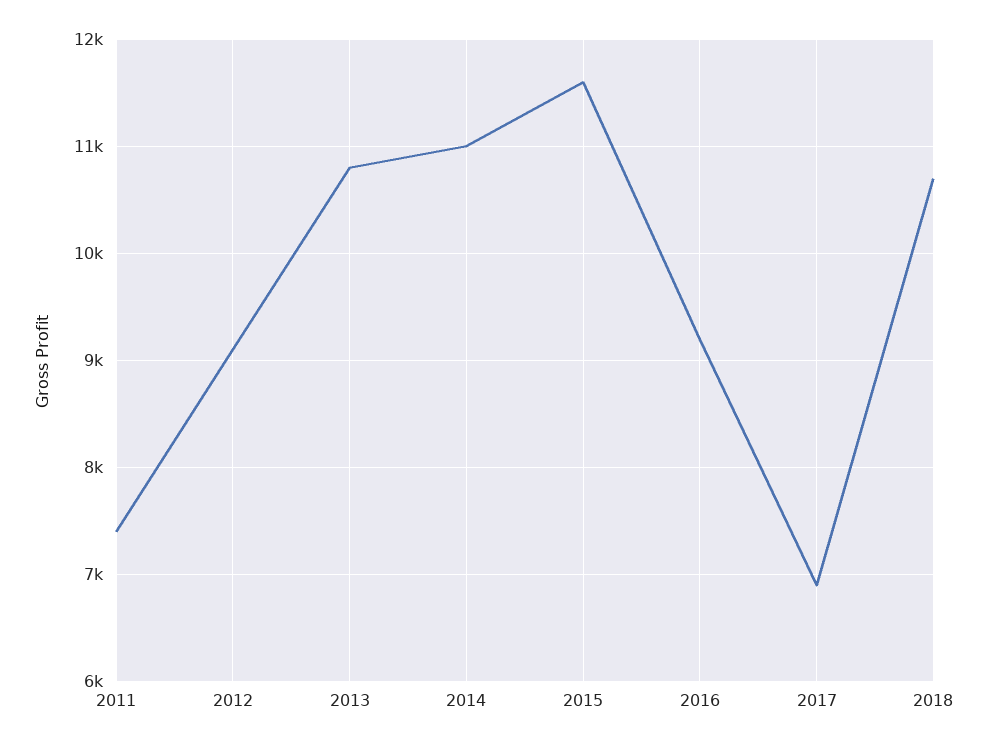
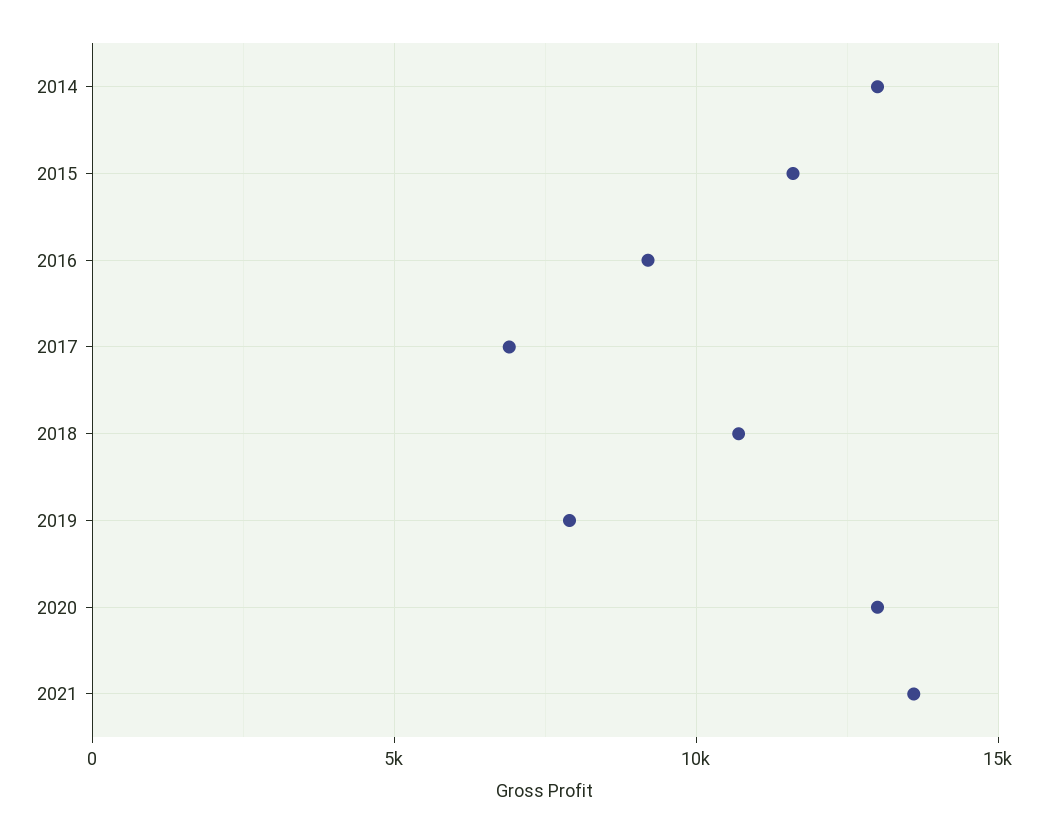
2011: 7400 -> none
2012: 9100 -> none
2013: 10800 -> none
2014: 11000 -> 13000
2019: none -> 8000
2020: none -> 13000
2021: none -> 13500

